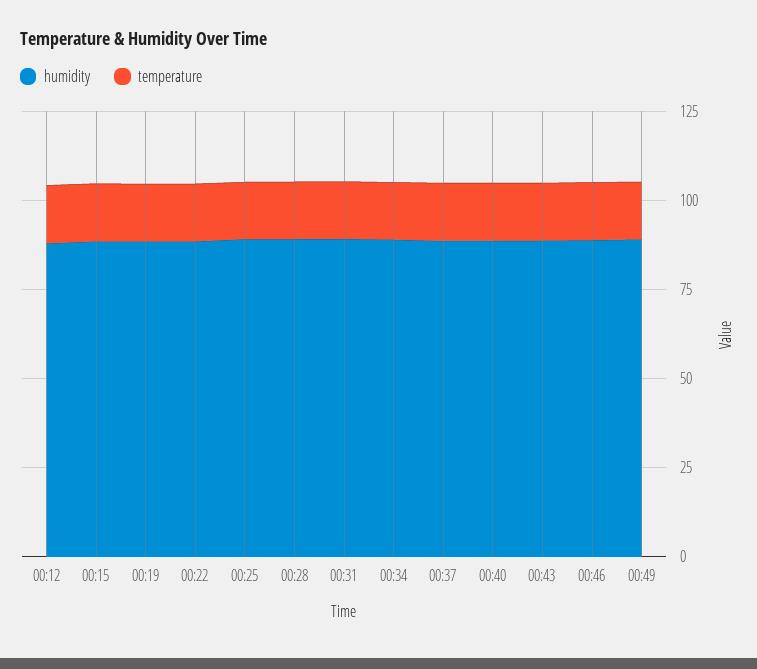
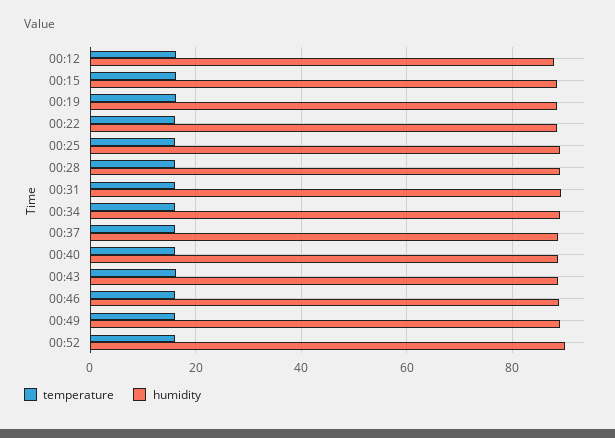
temperature, 00:52: none -> 16
humidity, 00:52: none -> 90

